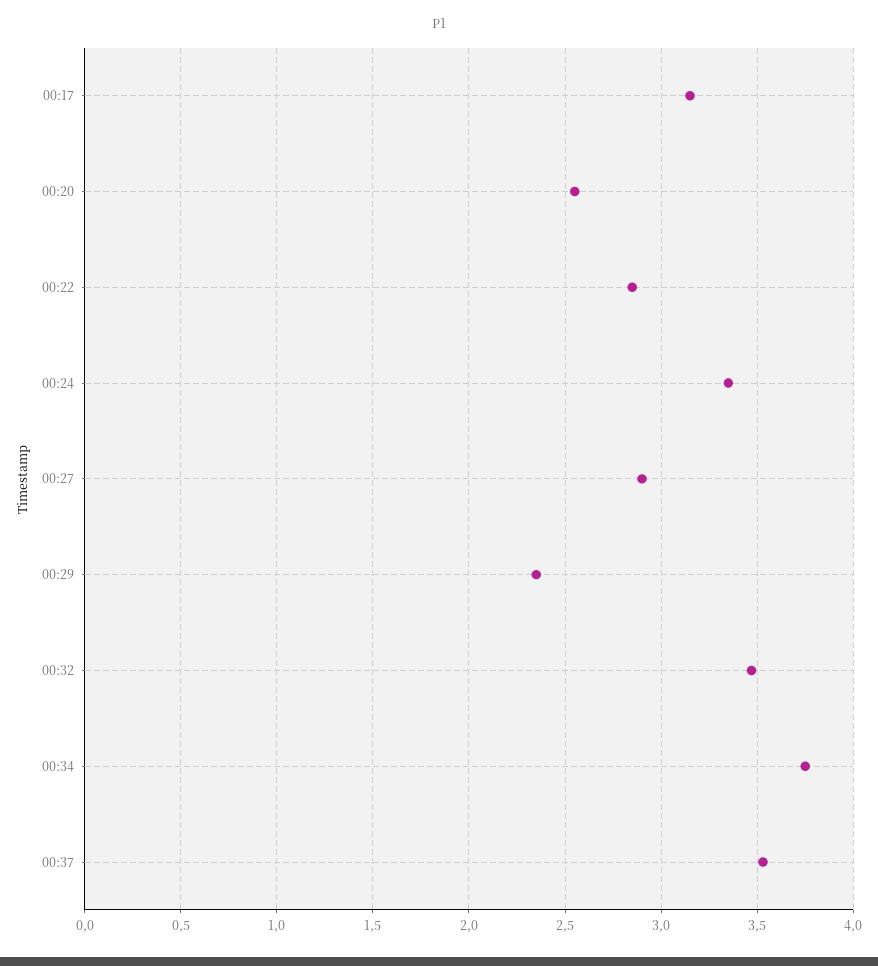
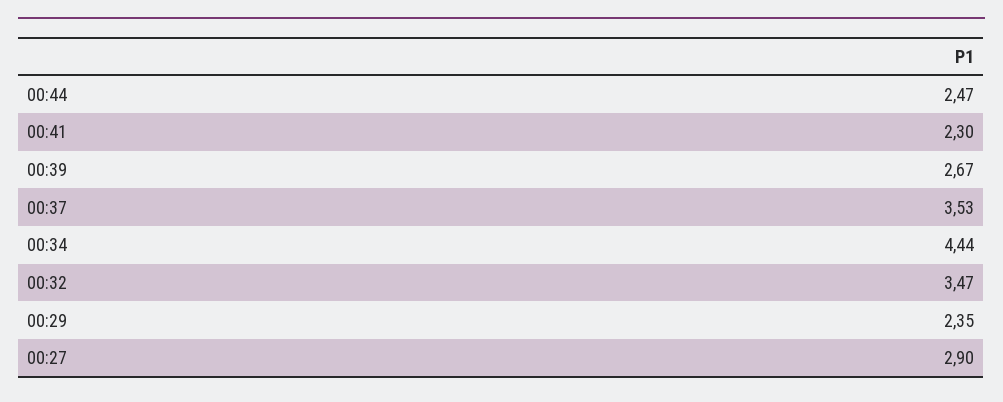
00:17: 3.15 -> none
00:20: 2.55 -> none
00:22: 2.85 -> none
00:24: 3.35 -> none
00:34: 3.75 -> 4.44
00:44: none -> 2.47
00:41: none -> 2.3
00:39: none -> 2.67

